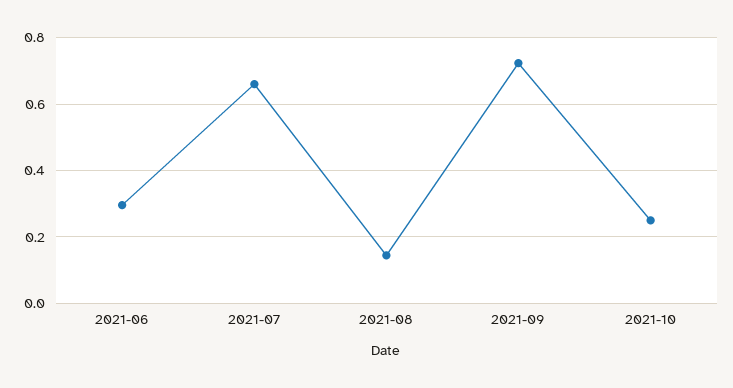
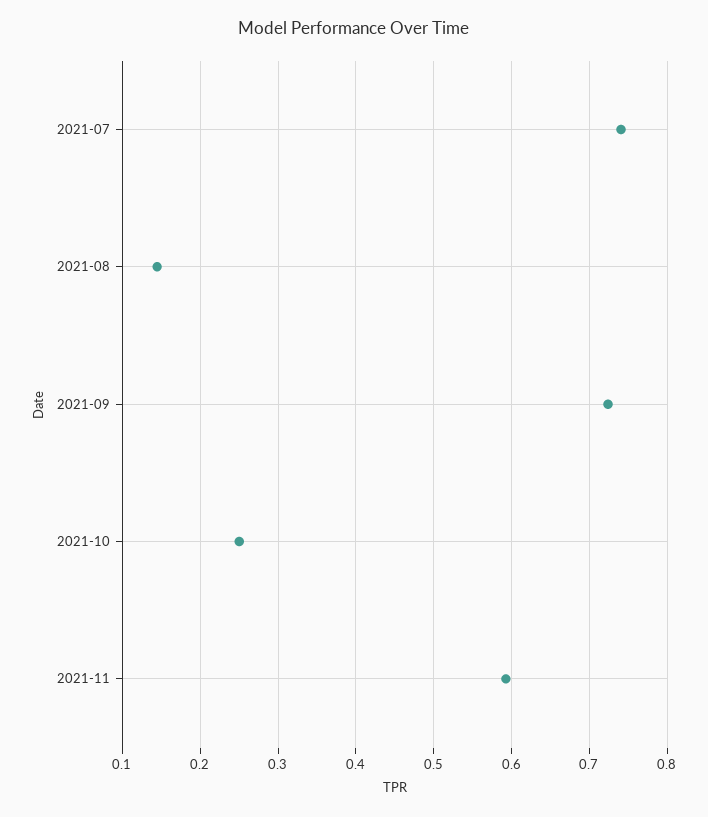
2021-06: 0.3 -> none
2021-07: 0.66 -> 0.74
2021-11: none -> 0.59

